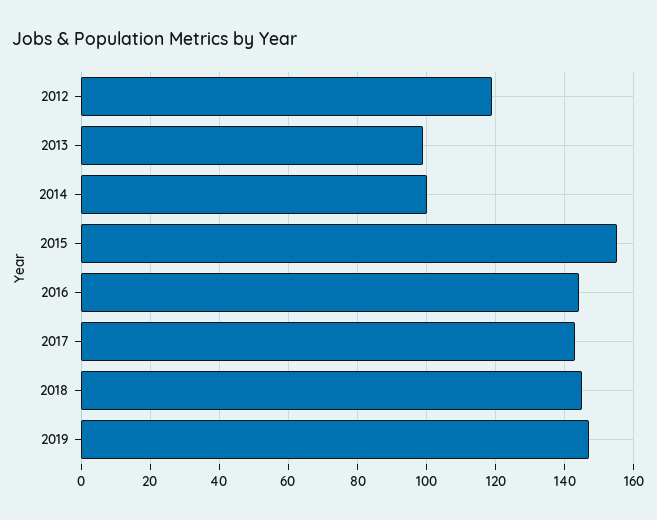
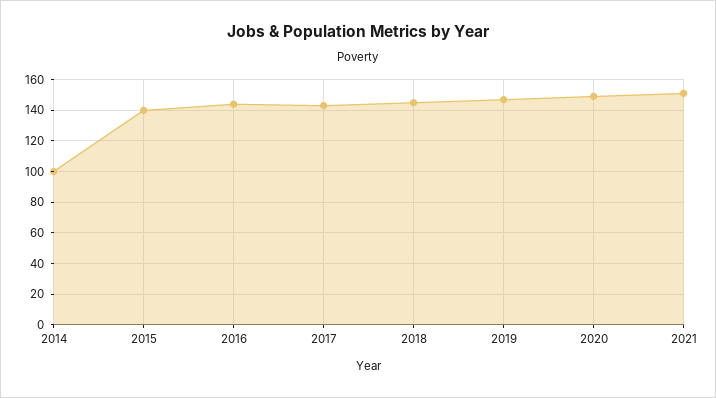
2012: 120 -> none
2013: 100 -> none
2015: 155 -> 140
2020: none -> 150
2021: none -> 150

